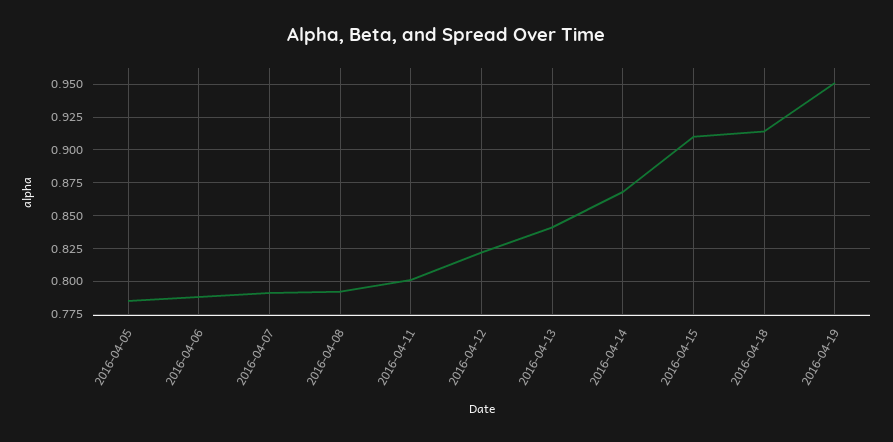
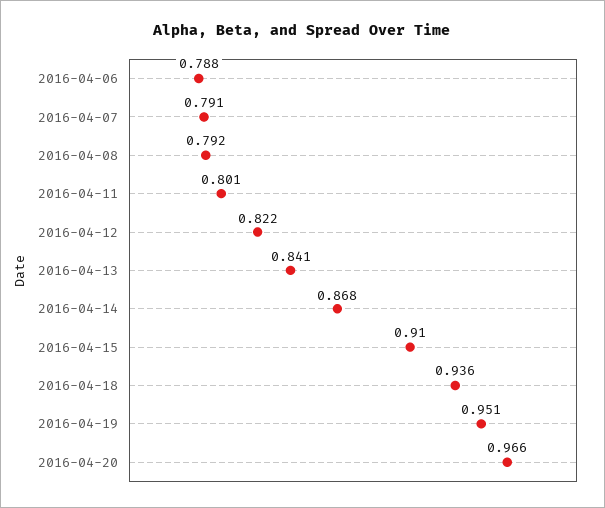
2016-04-05: 0.785 -> none
2016-04-18: 0.915 -> 0.936
2016-04-20: none -> 0.966

